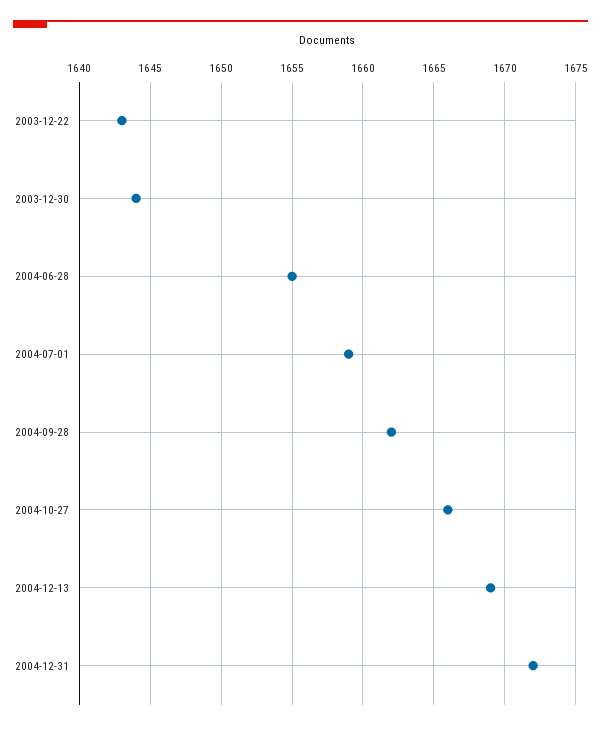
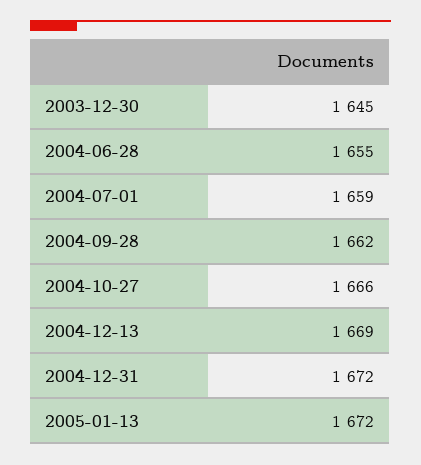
2003-12-22: 1643 -> none
2003-12-30: 1644 -> 1645
2005-01-13: none -> 1672

